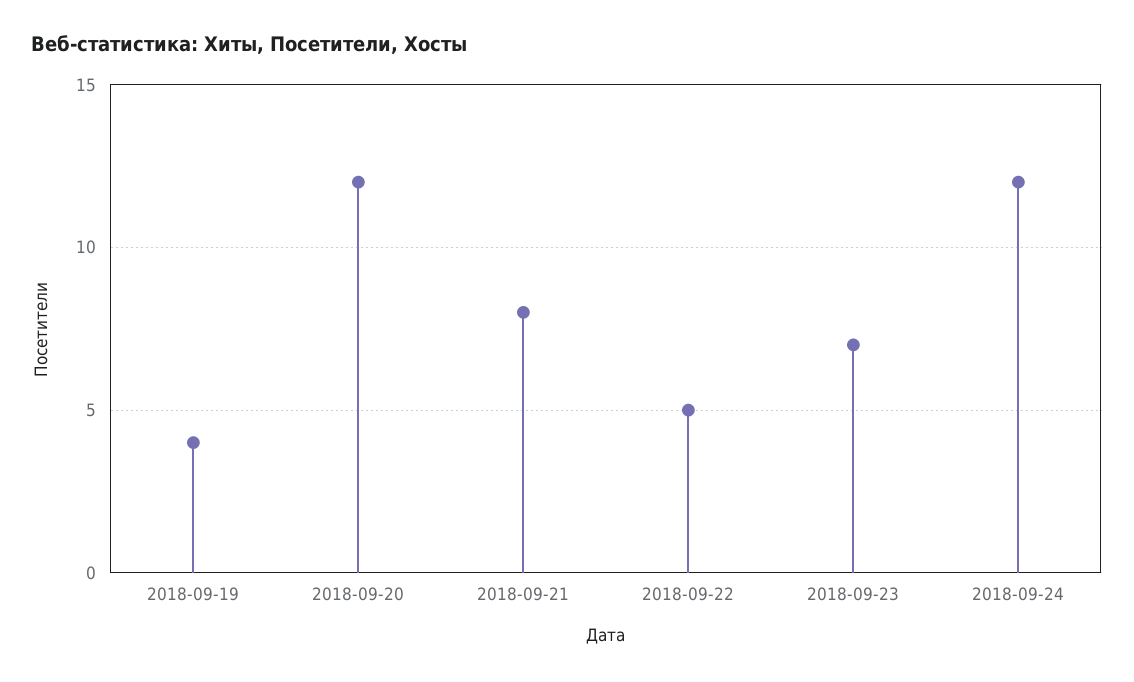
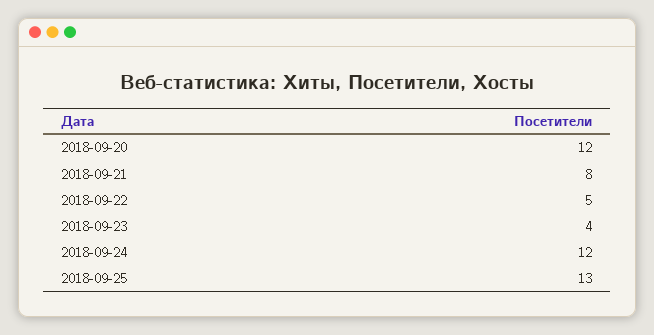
2018-09-19: 4 -> none
2018-09-23: 7 -> 4
2018-09-25: none -> 13

